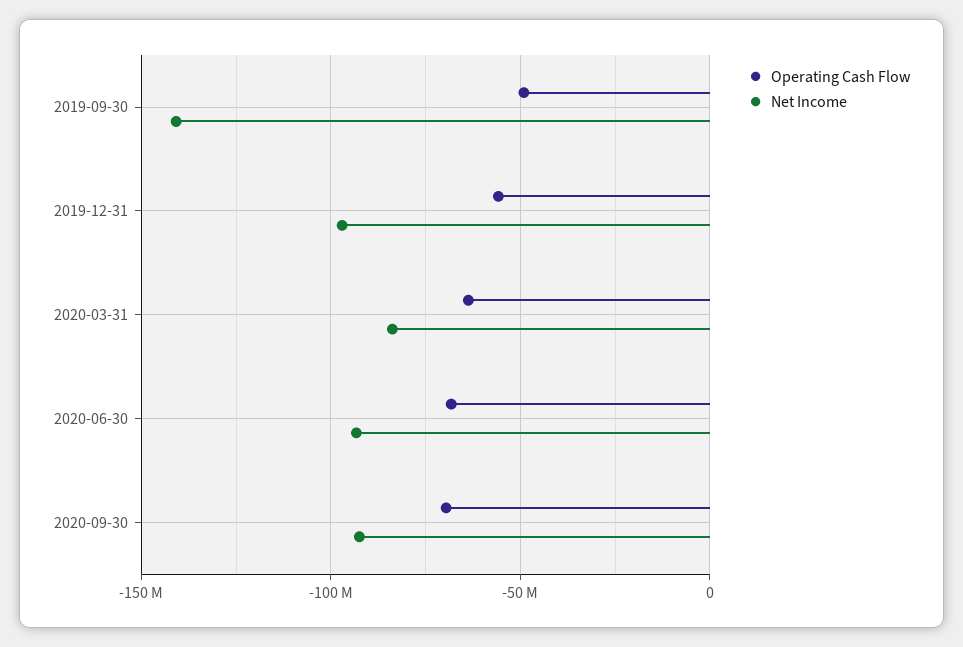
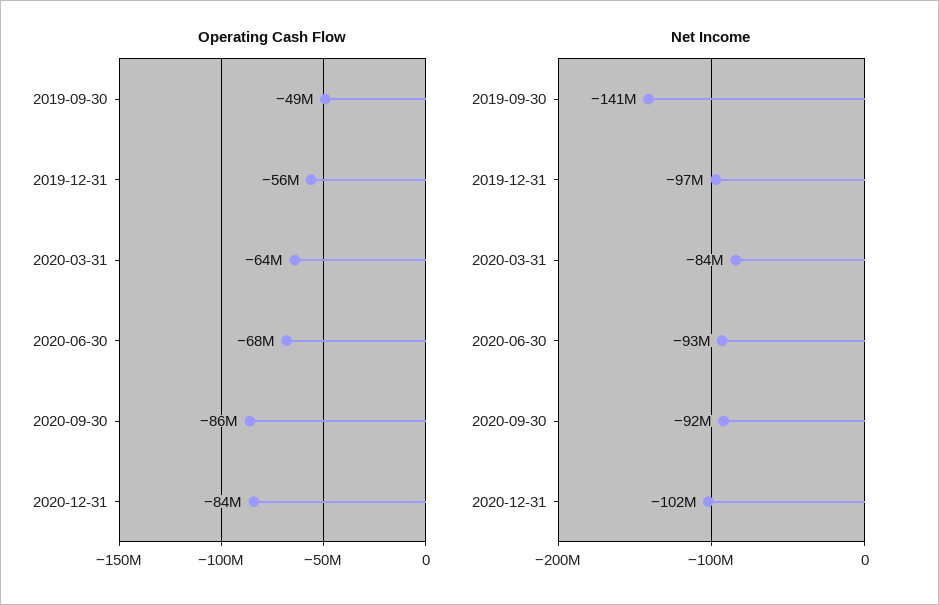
Operating Cash Flow, 2020-09-30: -70000000 -> -86000000
Operating Cash Flow, 2020-12-31: none -> -84000000
Net Income, 2020-12-31: none -> -102000000

